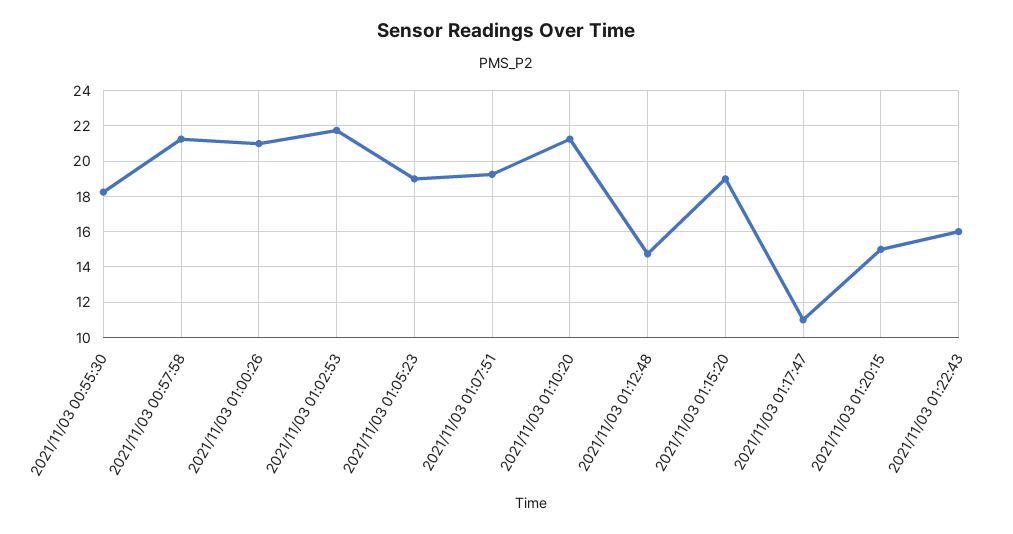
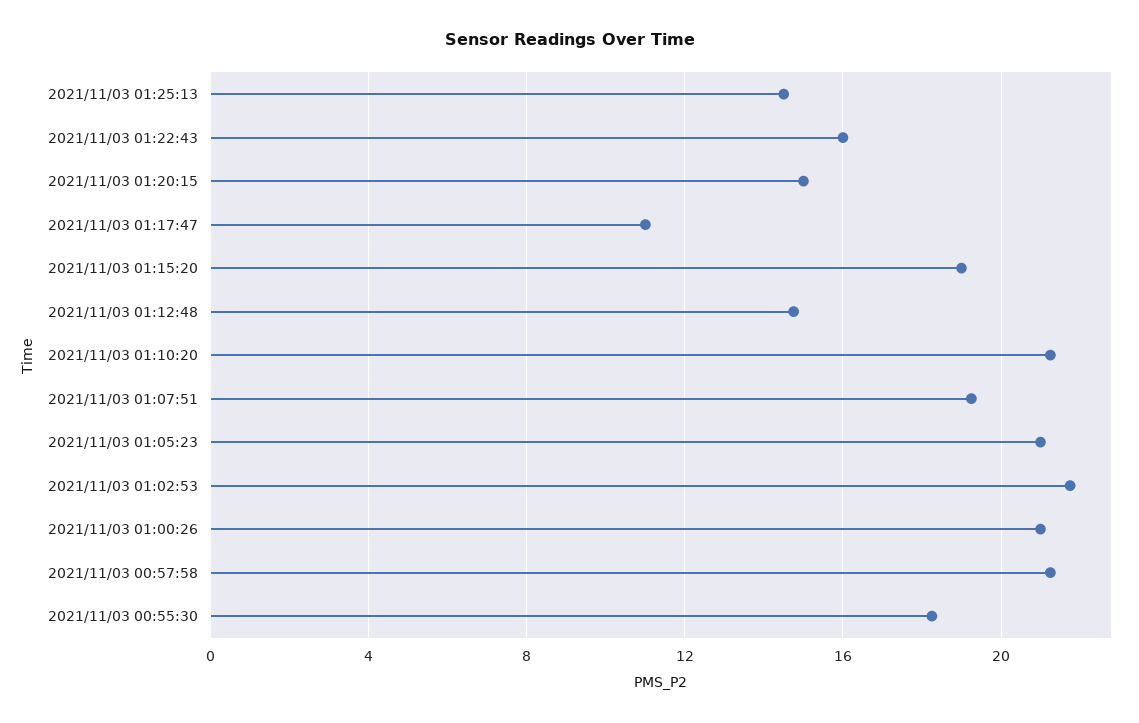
2021/11/03 01:05:23: 19 -> 21
2021/11/03 01:25:13: none -> 14.5

